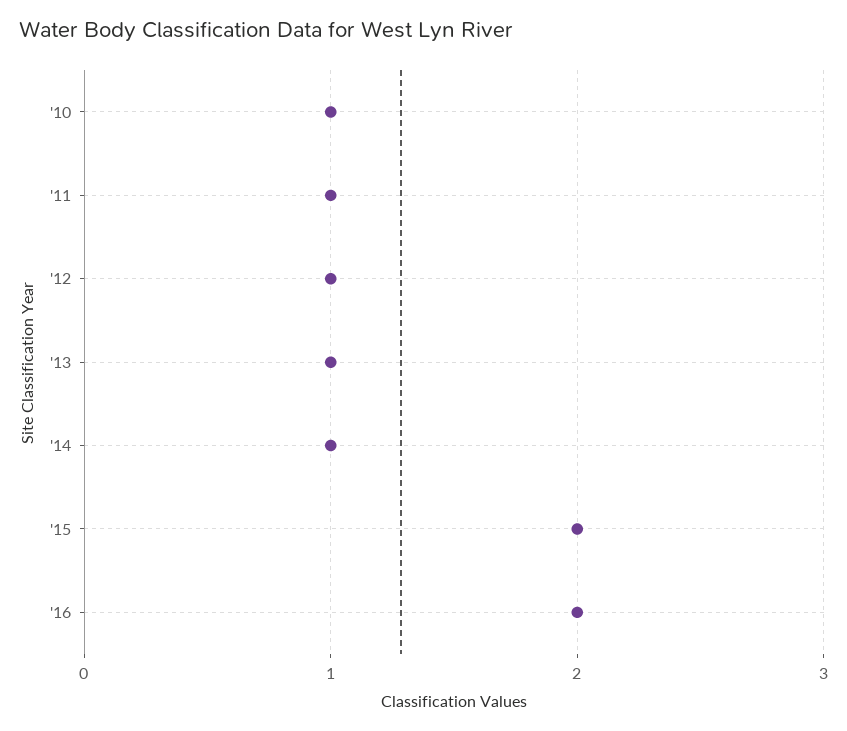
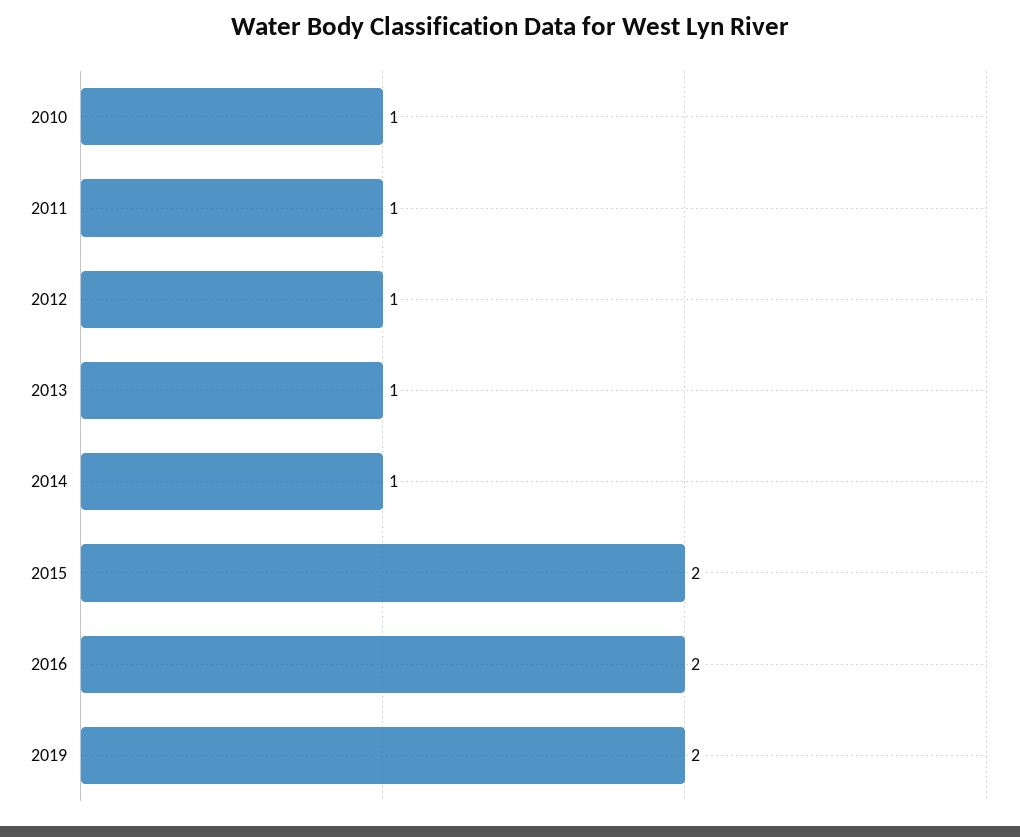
2019: none -> 2

